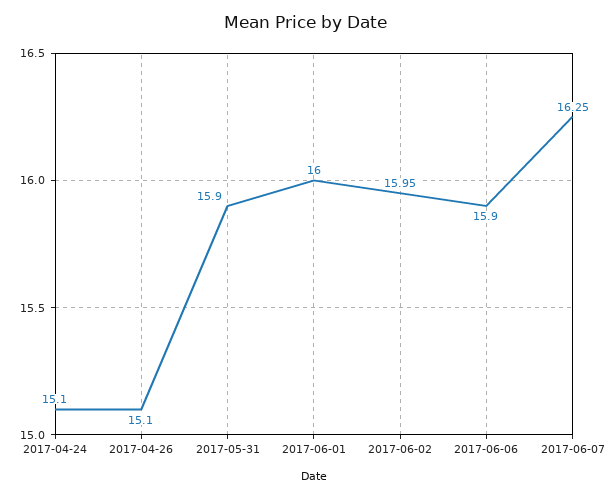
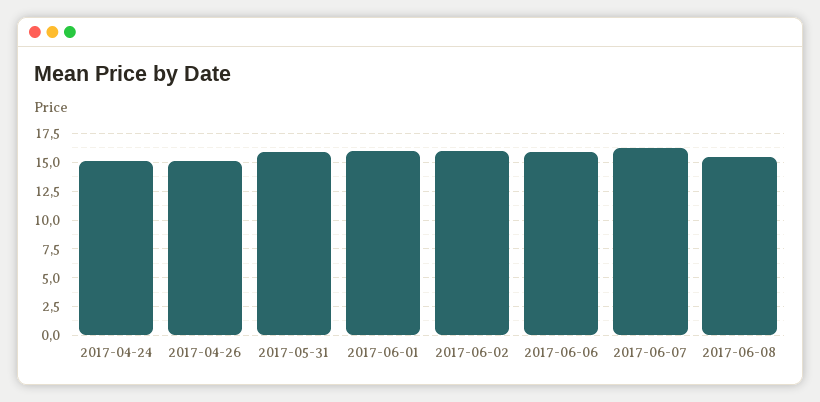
2017-06-08: none -> 15

